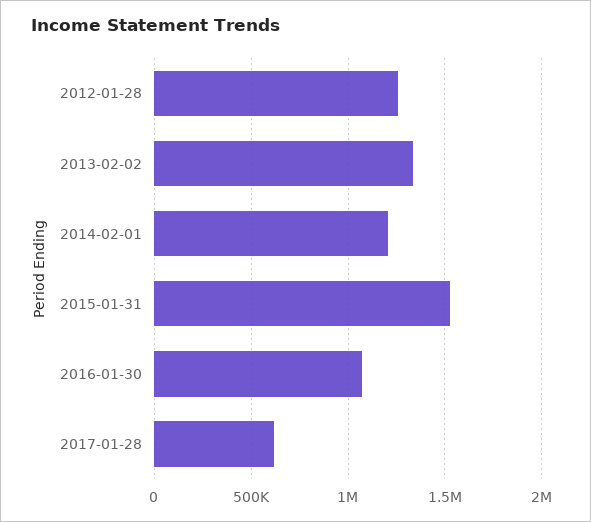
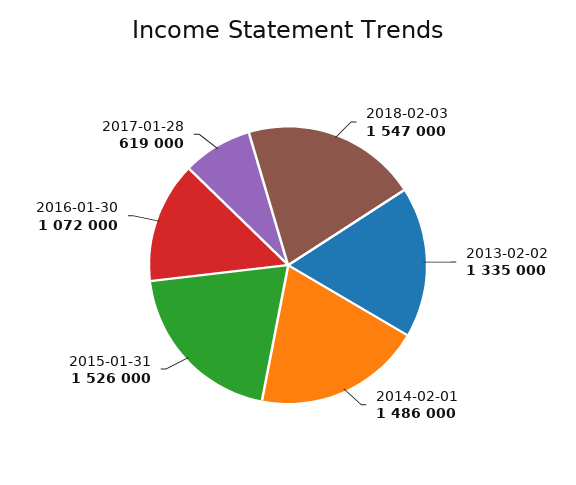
2012-01-28: 1250000 -> none
2014-02-01: 1200000 -> 1486000
2018-02-03: none -> 1547000

